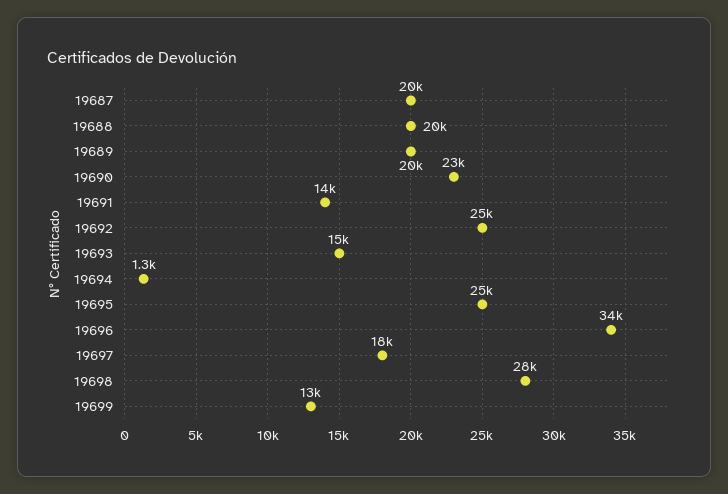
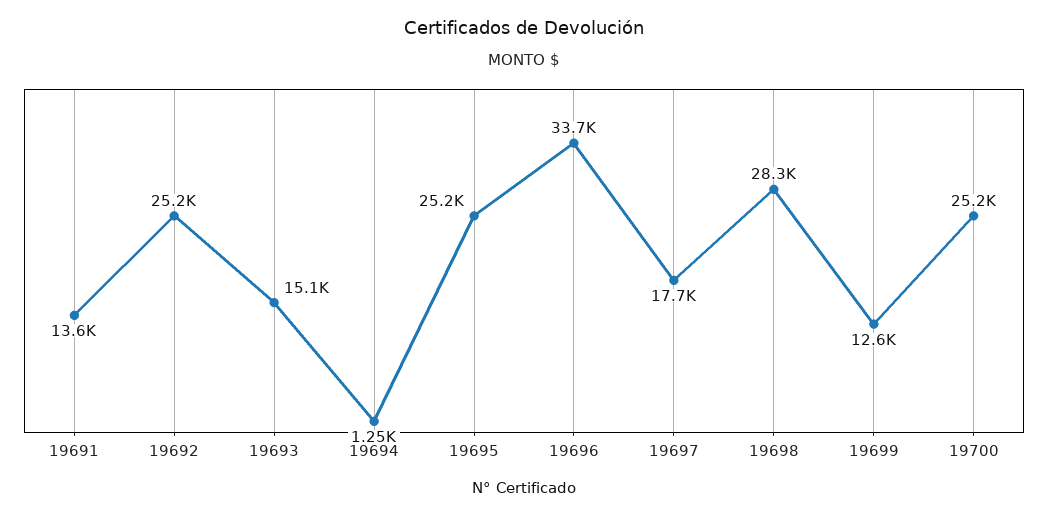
19687: 20000 -> none
19688: 20000 -> none
19689: 20000 -> none
19690: 23000 -> none
19700: none -> 25200

